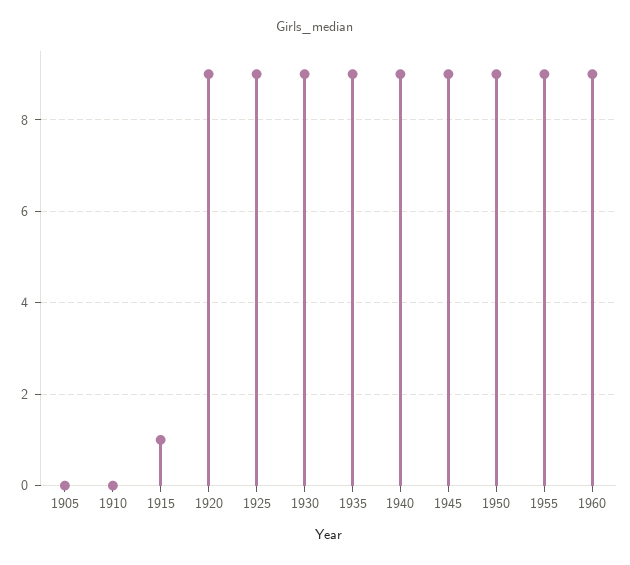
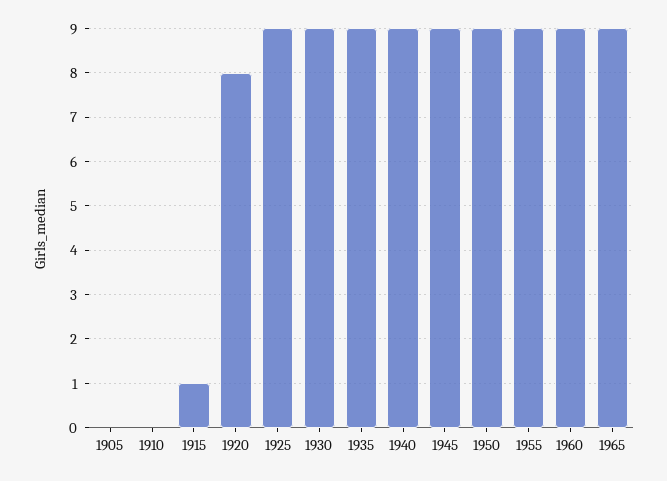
1920: 9 -> 8
1965: none -> 9

